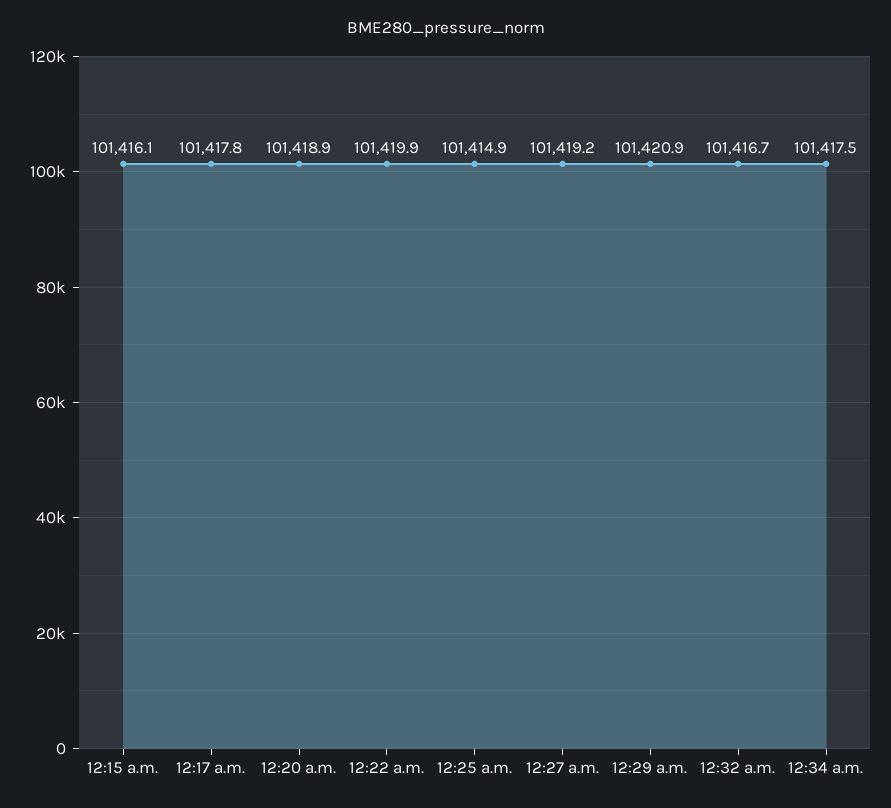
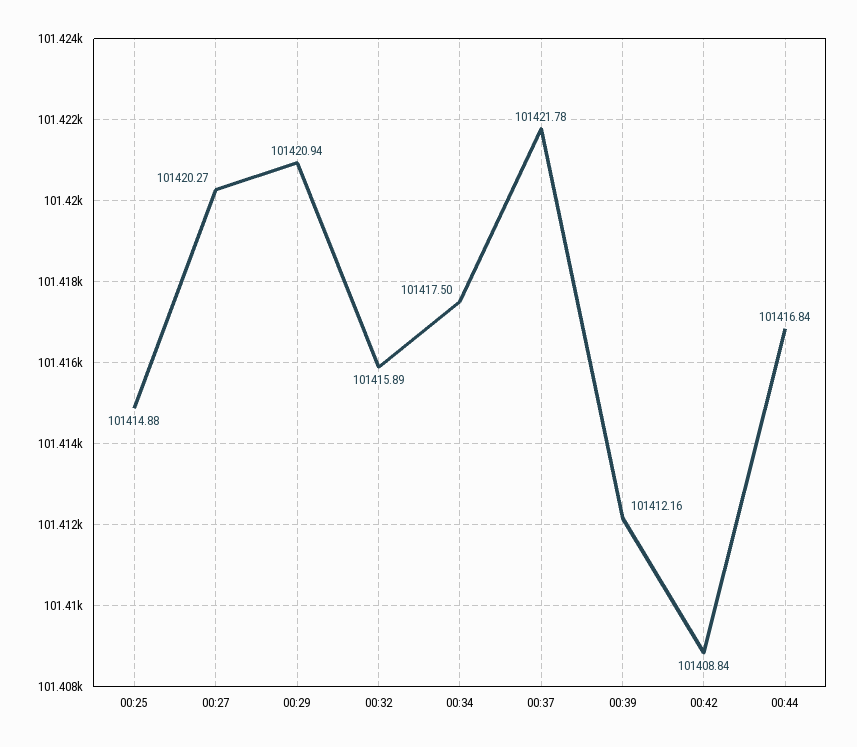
12:15 a.m.: 101416.1 -> none
12:17 a.m.: 101417.8 -> none
12:20 a.m.: 101418.9 -> none
12:22 a.m.: 101419.9 -> none
12:27 a.m.: 101419.2 -> 101420.27
12:32 a.m.: 101416.7 -> 101415.89
00:37: none -> 101421.78
00:39: none -> 101412.16
00:42: none -> 101408.84
00:44: none -> 101416.84

